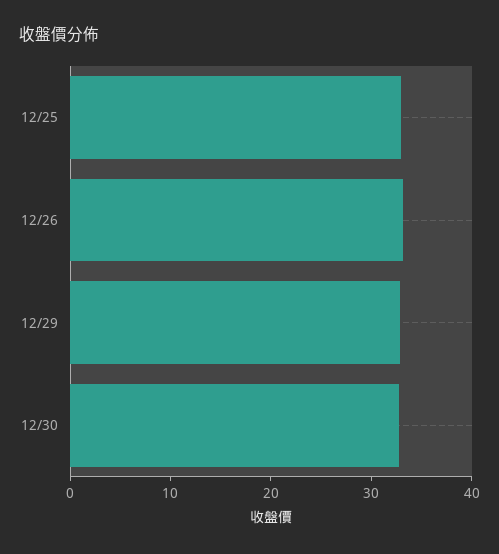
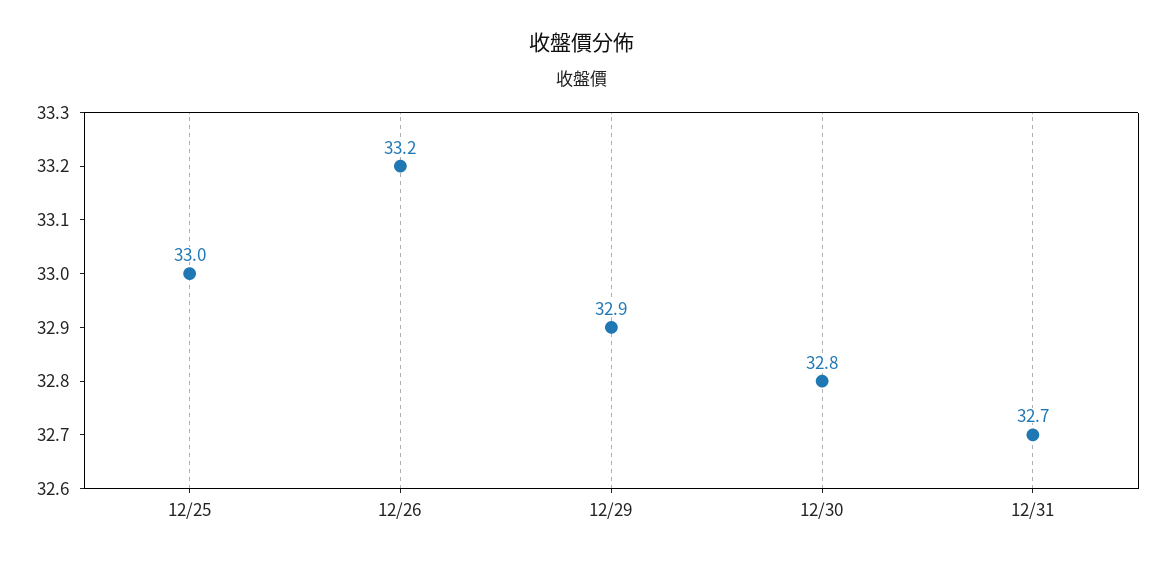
12/31: none -> 32.7

